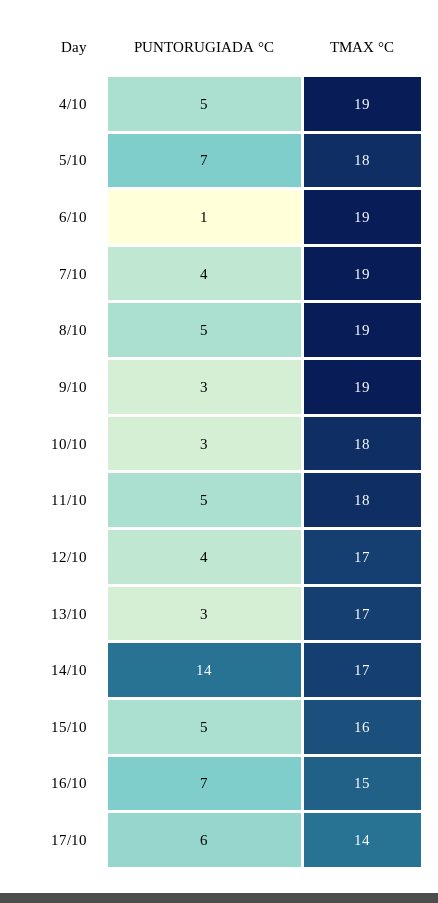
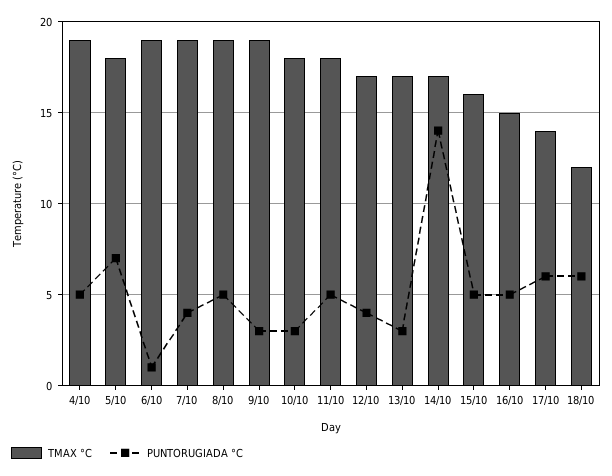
PUNTORUGIADA °C, 16/10: 7 -> 5
TMAX °C, 18/10: none -> 12
PUNTORUGIADA °C, 18/10: none -> 6

